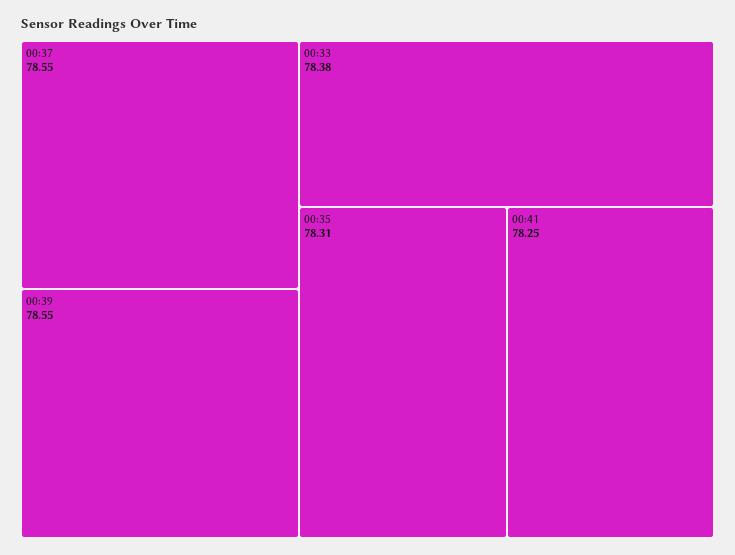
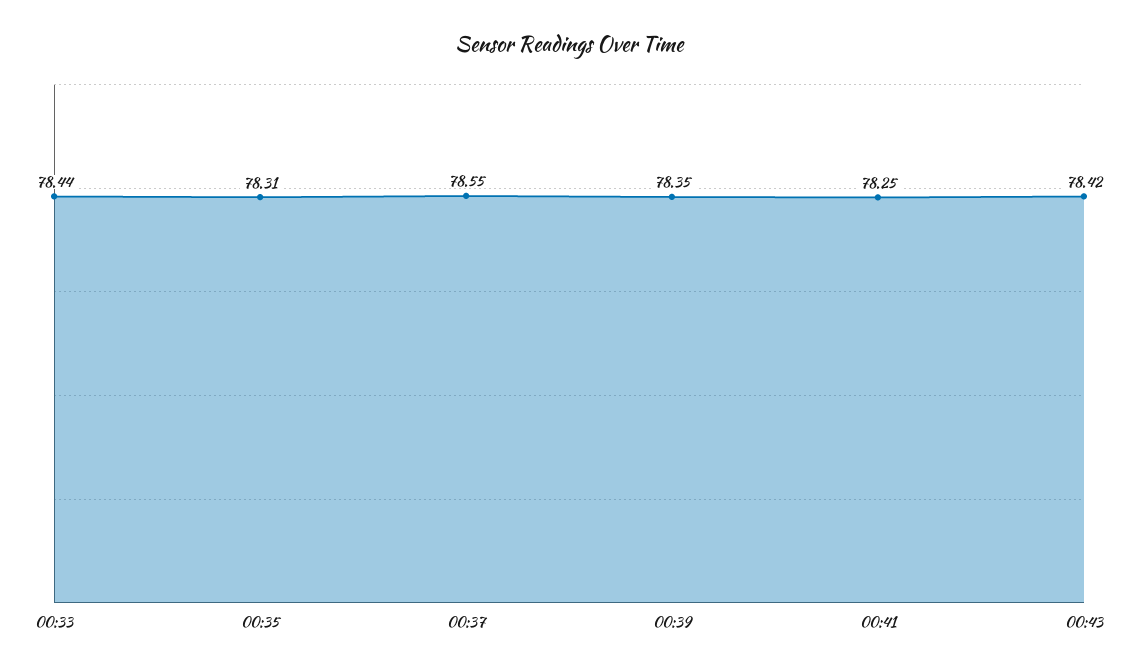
00:39: 78.55 -> 78.35
00:33: 78.38 -> 78.44
00:43: none -> 78.42

